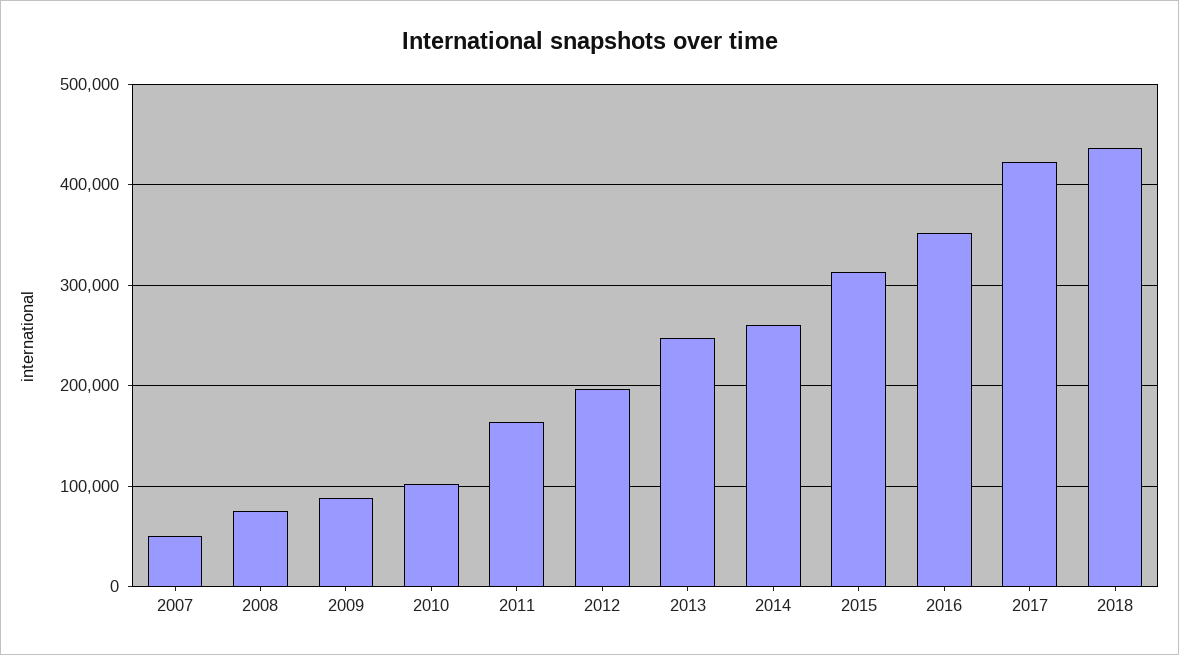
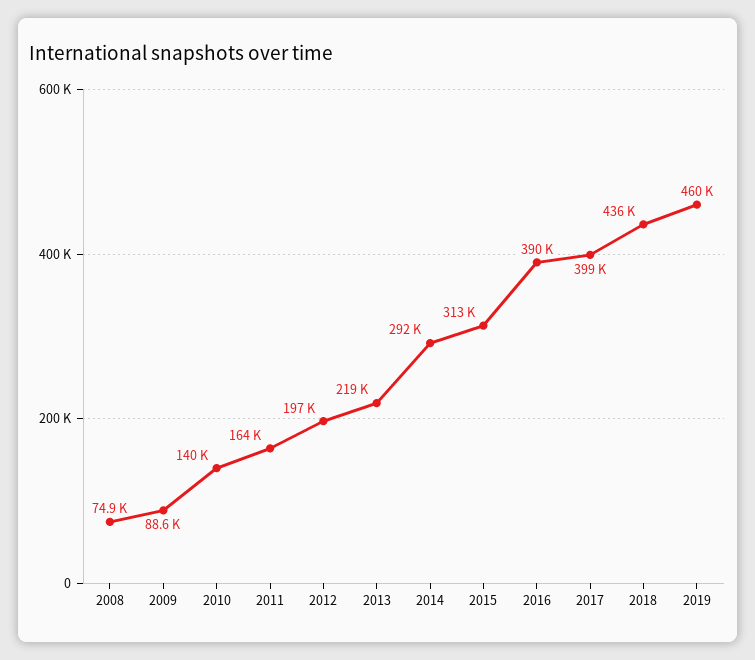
2007: 50000 -> none
2010: 100000 -> 140000
2013: 250000 -> 219000
2014: 260000 -> 292000
2016: 350000 -> 390000
2017: 420000 -> 399000
2019: none -> 460000

